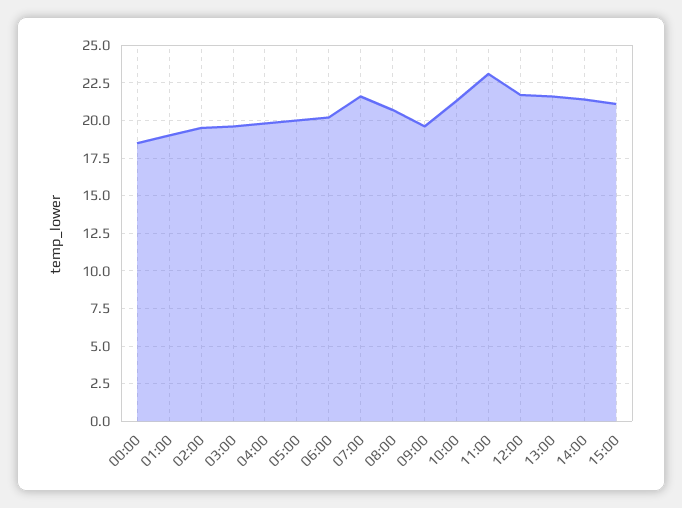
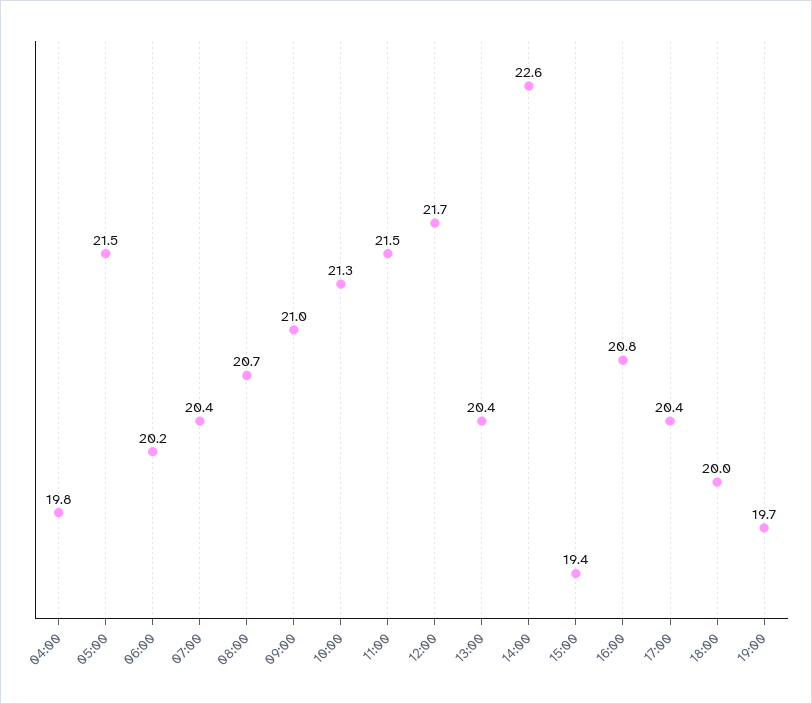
00:00: 18.5 -> none
01:00: 19 -> none
02:00: 19.5 -> none
03:00: 19.5 -> none
05:00: 20 -> 21.5
07:00: 21.5 -> 20.4
09:00: 19.5 -> 21
11:00: 23 -> 21.5
13:00: 21.5 -> 20.4
14:00: 21.5 -> 22.6
15:00: 21 -> 19.4
16:00: none -> 20.8
17:00: none -> 20.4
18:00: none -> 20
19:00: none -> 19.7

